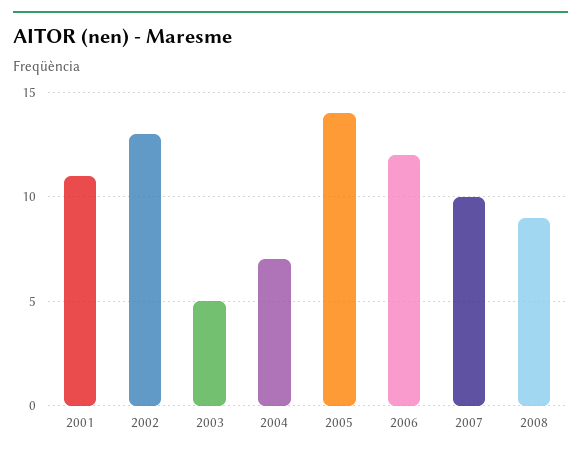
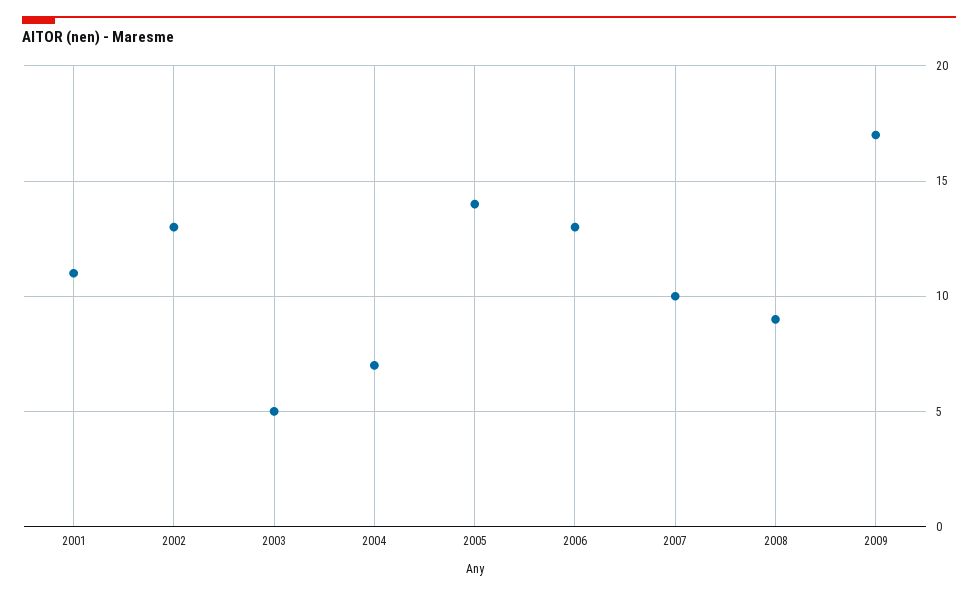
2006: 12 -> 13
2009: none -> 17

